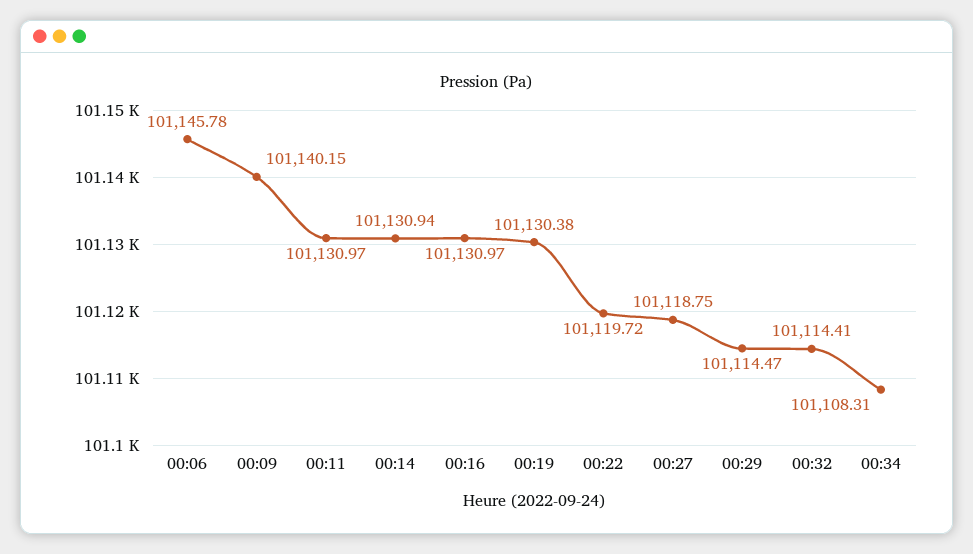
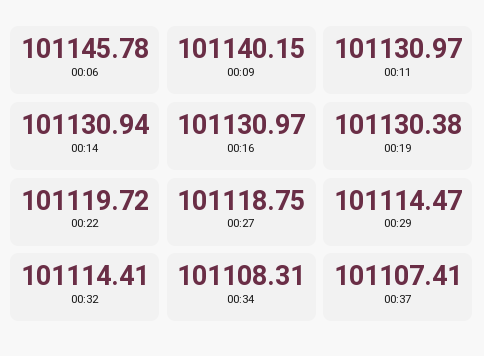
00:37: none -> 101107.41

